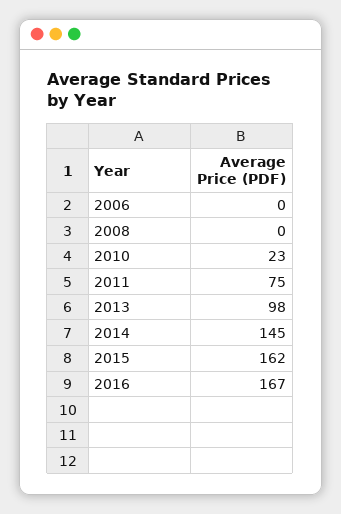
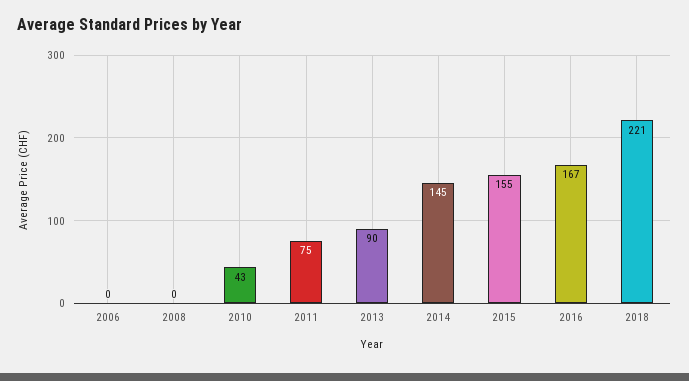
2010: 23 -> 43
2013: 98 -> 90
2015: 162 -> 155
2018: none -> 221

